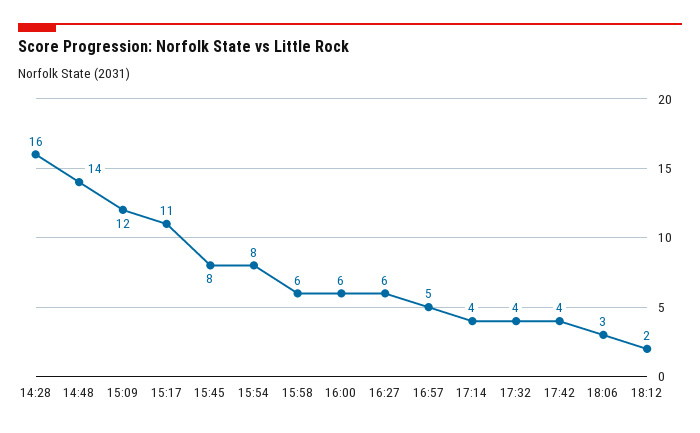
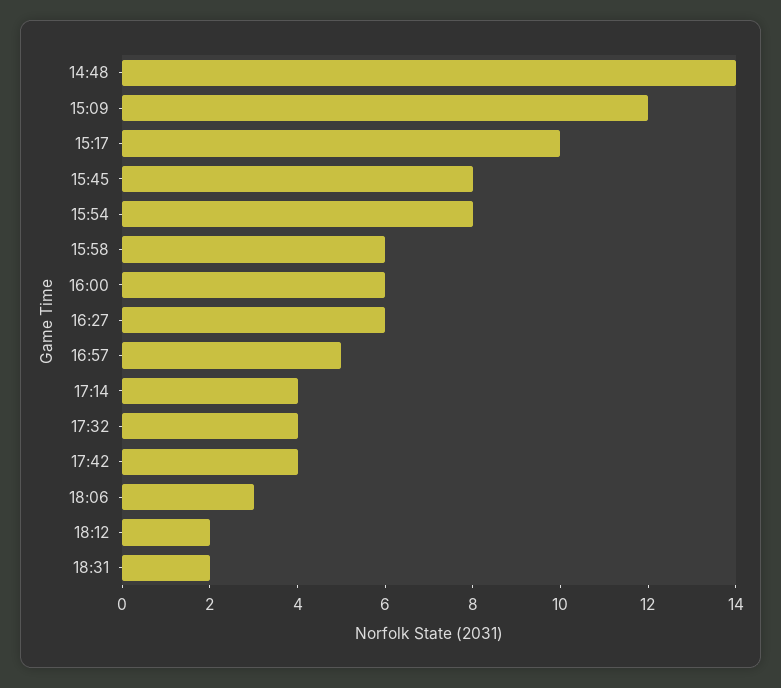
14:28: 16 -> none
15:17: 11 -> 10
18:31: none -> 2

